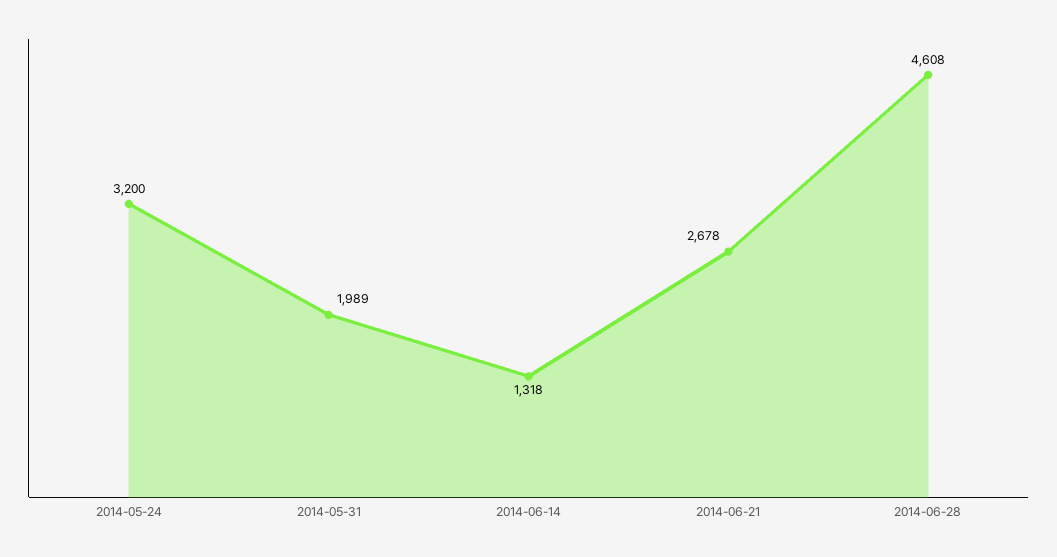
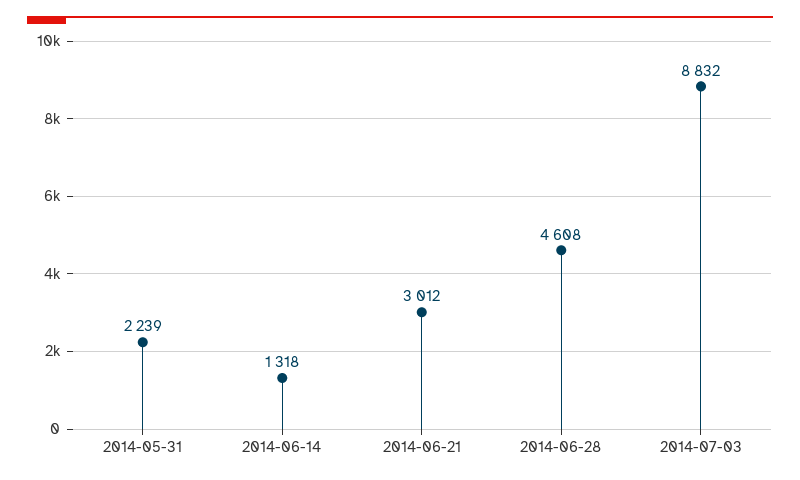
2014-05-24: 3200 -> none
2014-05-31: 1989 -> 2239
2014-06-21: 2678 -> 3012
2014-07-03: none -> 8832

